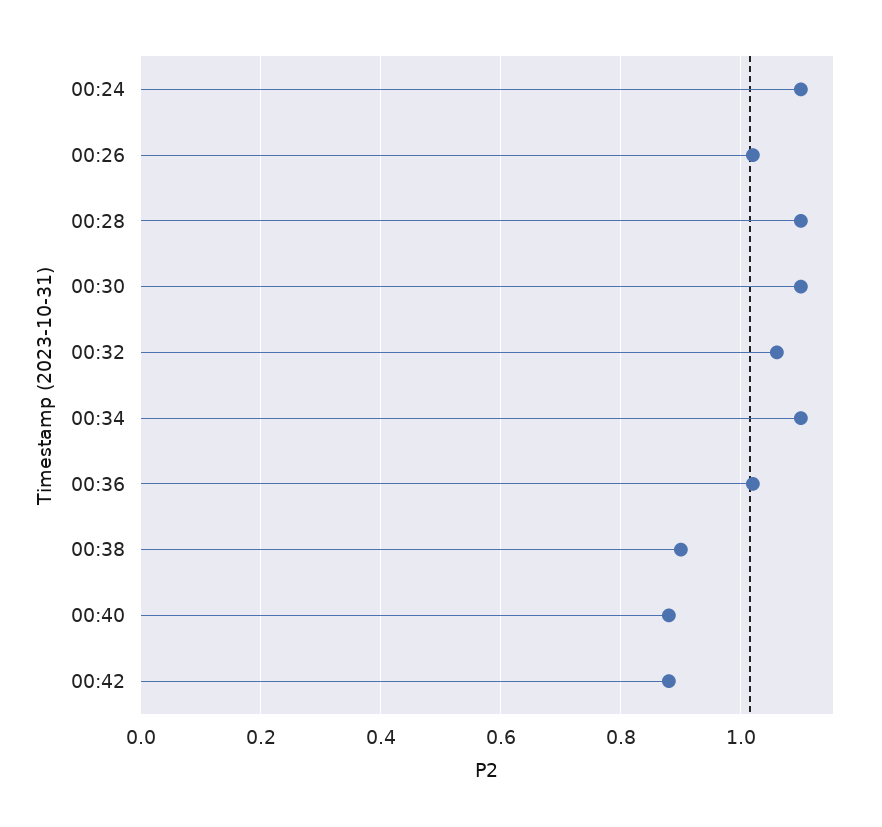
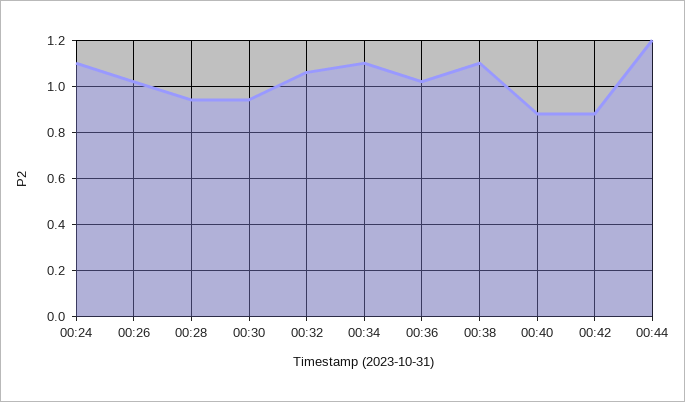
00:28: 1.1 -> 0.95
00:30: 1.1 -> 0.95
00:38: 0.9 -> 1.1
00:44: none -> 1.2

